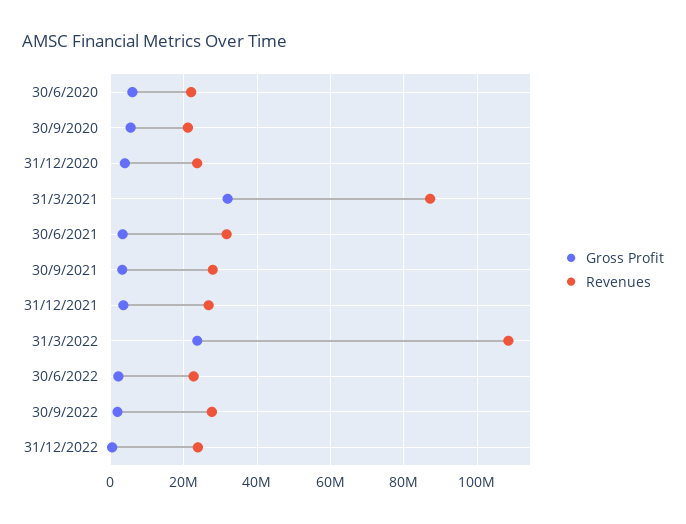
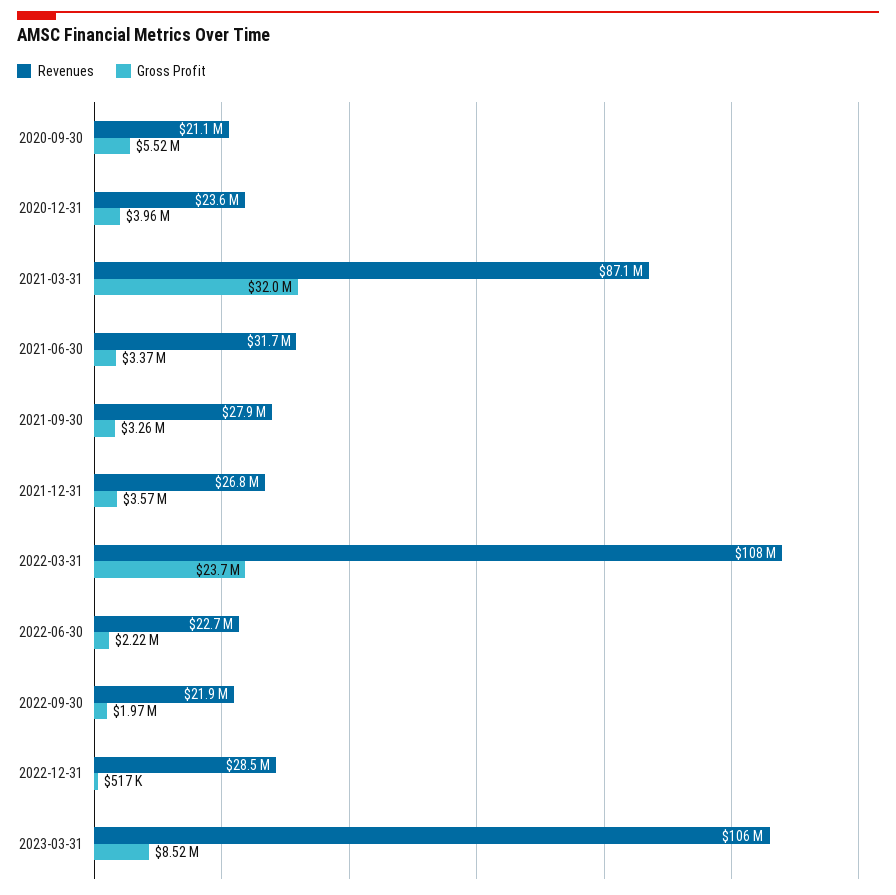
Gross Profit, 30/6/2020: 6000000 -> none
Revenues, 30/6/2020: 22000000 -> none
Revenues, 30/9/2022: 28000000 -> 21900000
Revenues, 31/12/2022: 24000000 -> 28500000
Revenues, 2023-03-31: none -> 106000000
Gross Profit, 2023-03-31: none -> 8520000

